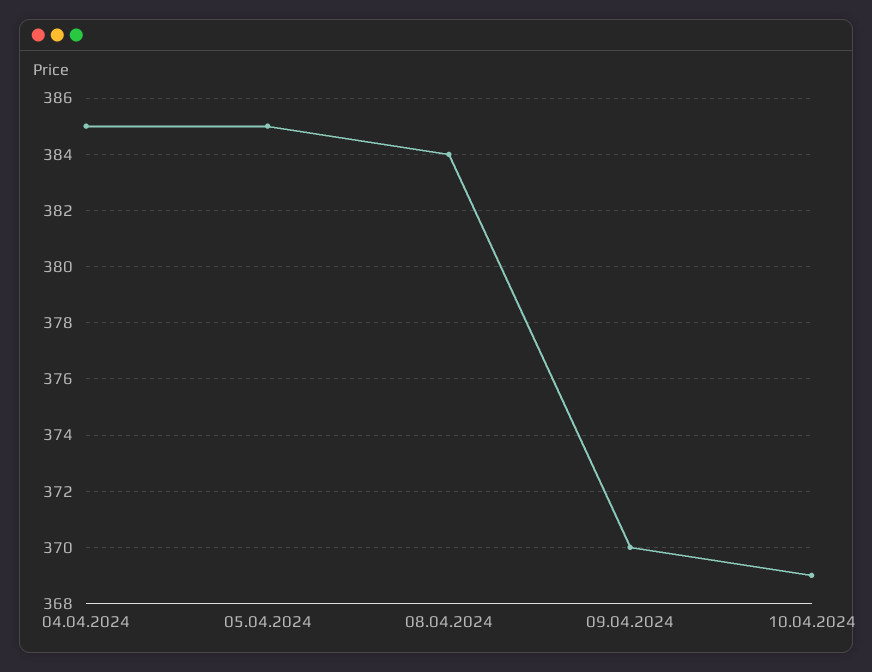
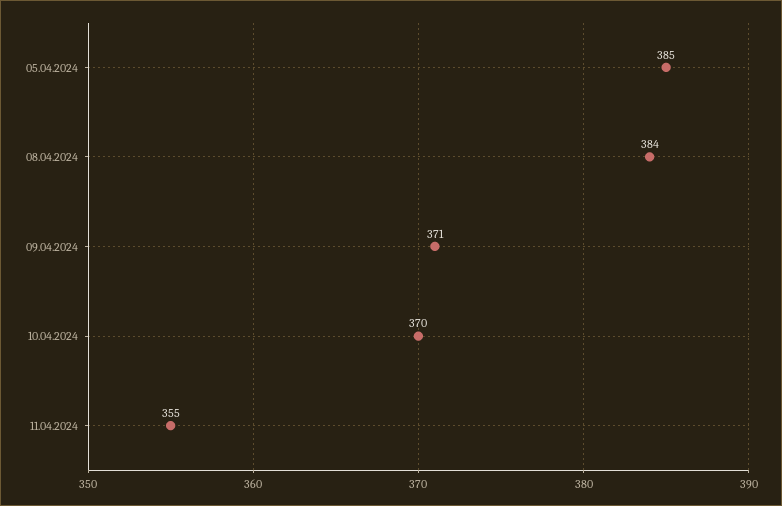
04.04.2024: 385 -> none
09.04.2024: 370 -> 371
10.04.2024: 369 -> 370
11.04.2024: none -> 355

